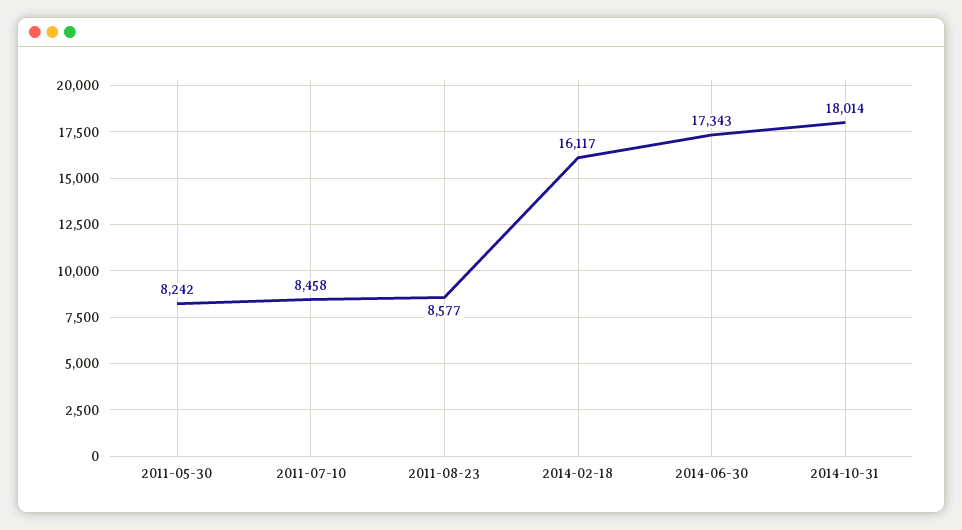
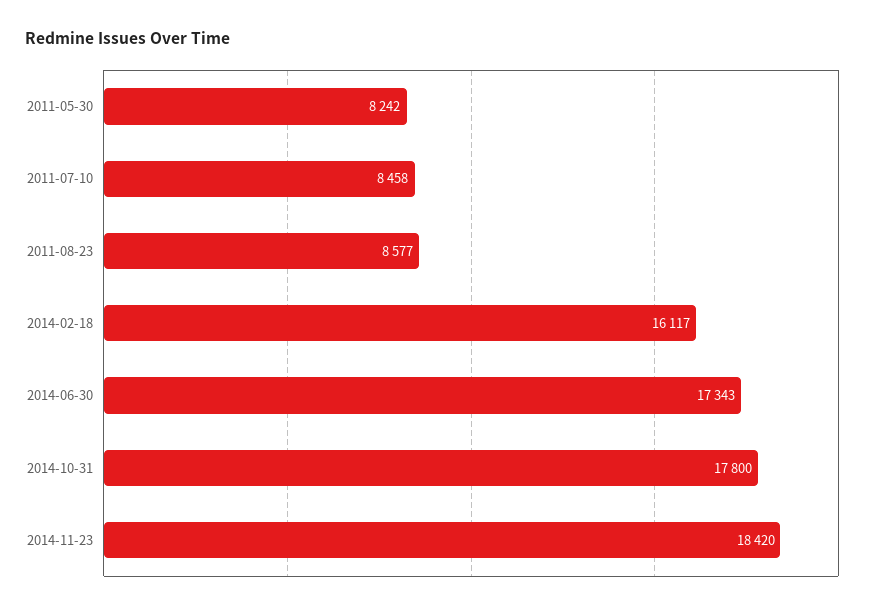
2014-10-31: 18014 -> 17800
2014-11-23: none -> 18420

